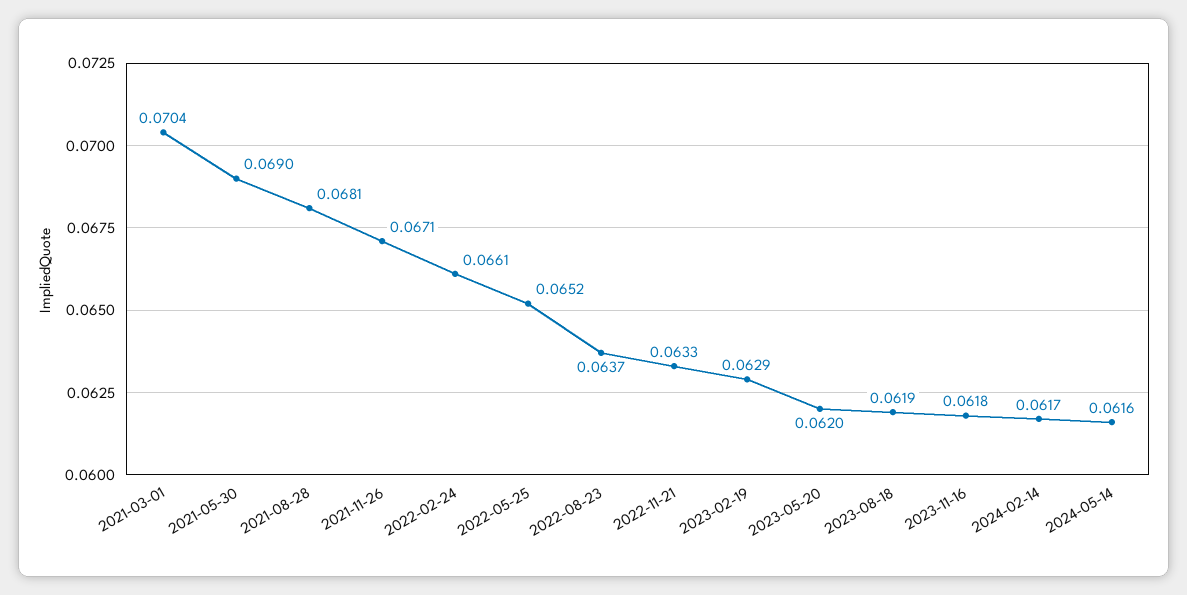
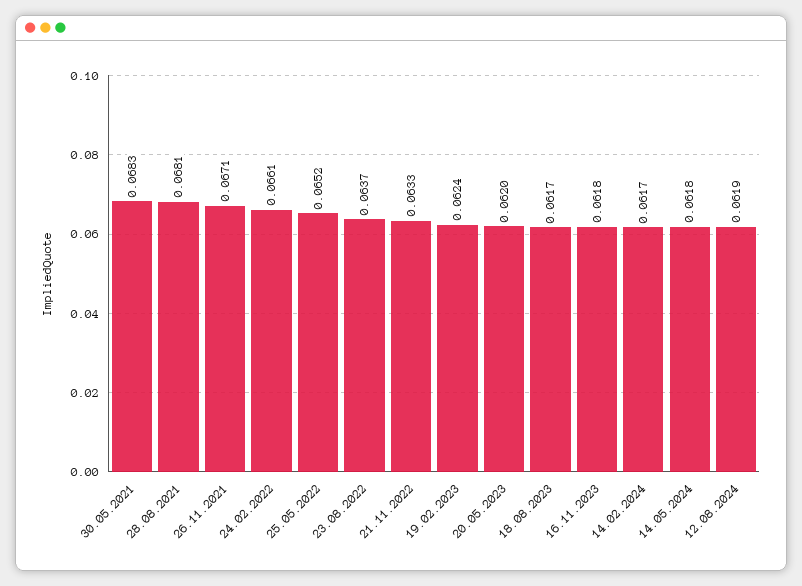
2021-03-01: 0.0704 -> none
2021-05-30: 0.069 -> 0.0683
2023-02-19: 0.0629 -> 0.0624
2023-08-18: 0.0619 -> 0.0617
2024-05-14: 0.0616 -> 0.0618
12.08.2024: none -> 0.0619

